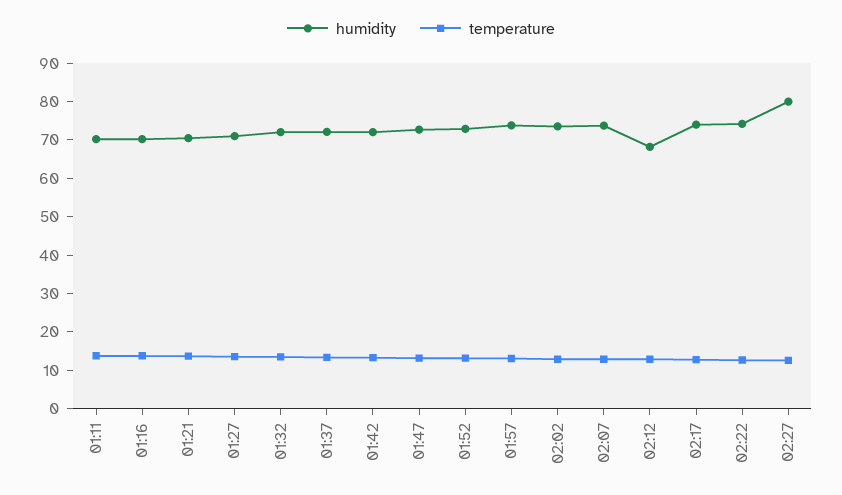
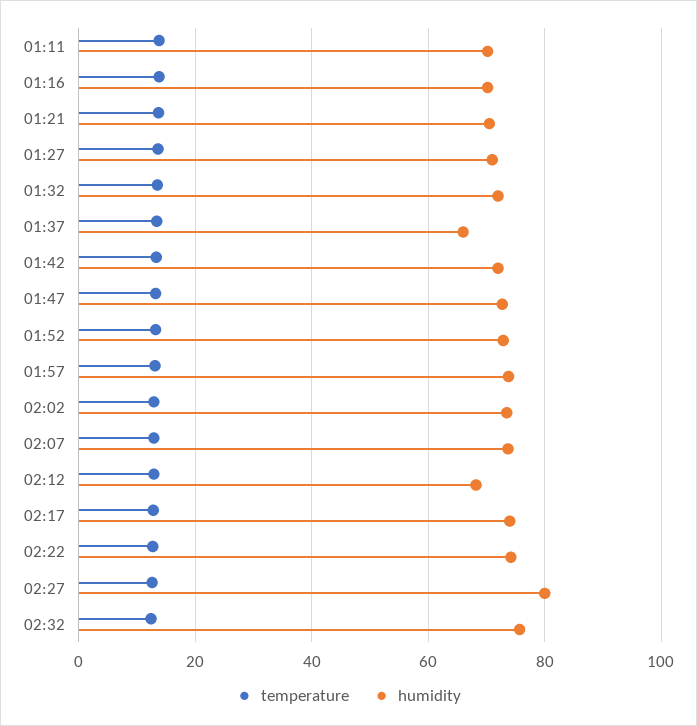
humidity, 01:37: 72.5 -> 66
temperature, 02:32: none -> 12
humidity, 02:32: none -> 76

